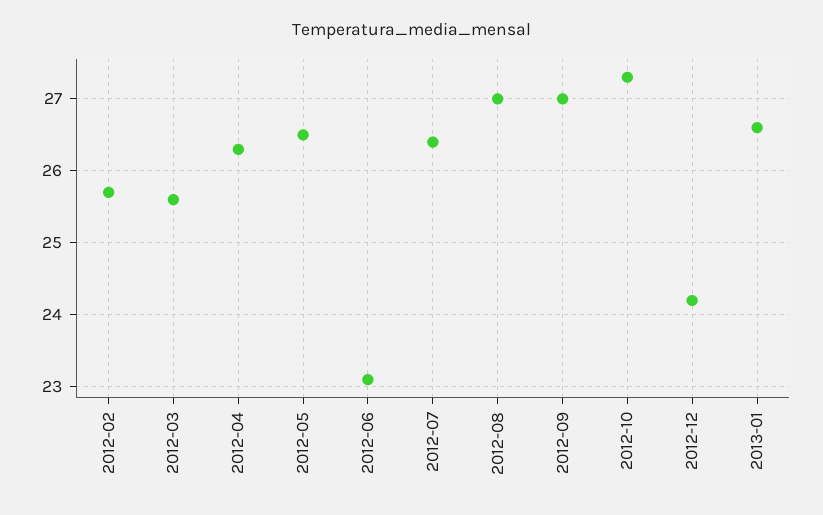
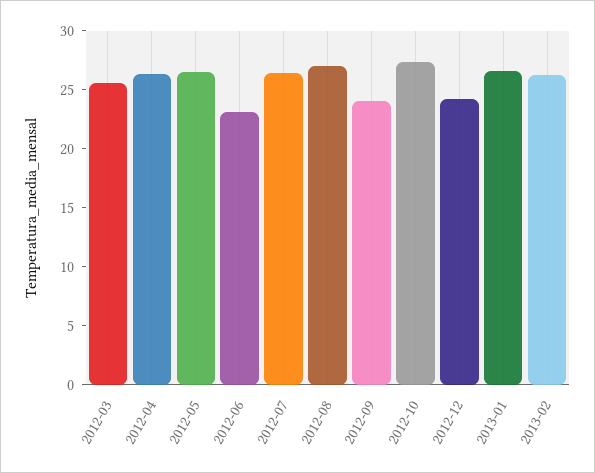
2012-02: 25.7 -> none
2012-09: 27 -> 24
2013-02: none -> 26

